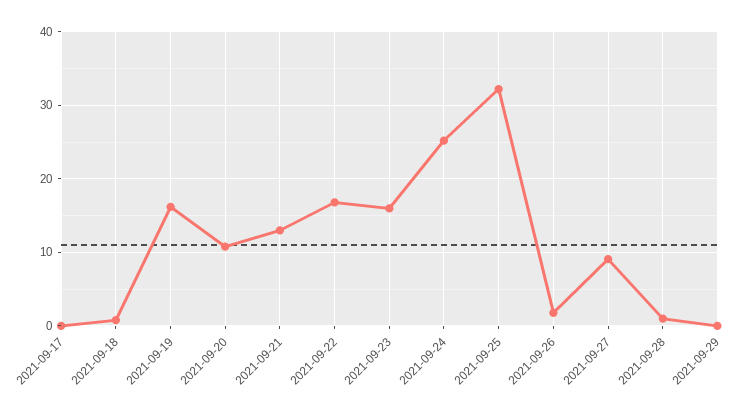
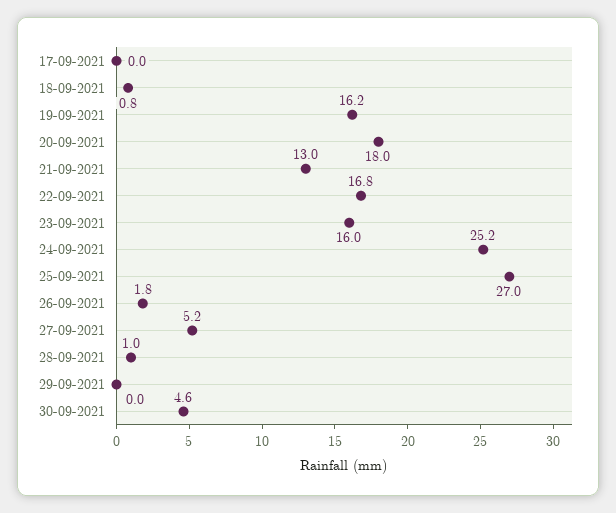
2021-09-20: 11 -> 18
2021-09-25: 32 -> 27
2021-09-27: 9 -> 5.2
30-09-2021: none -> 4.6

